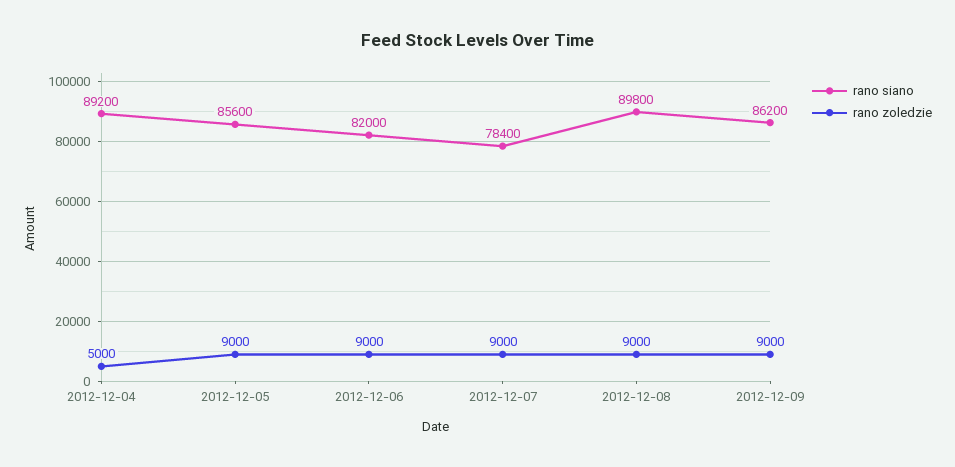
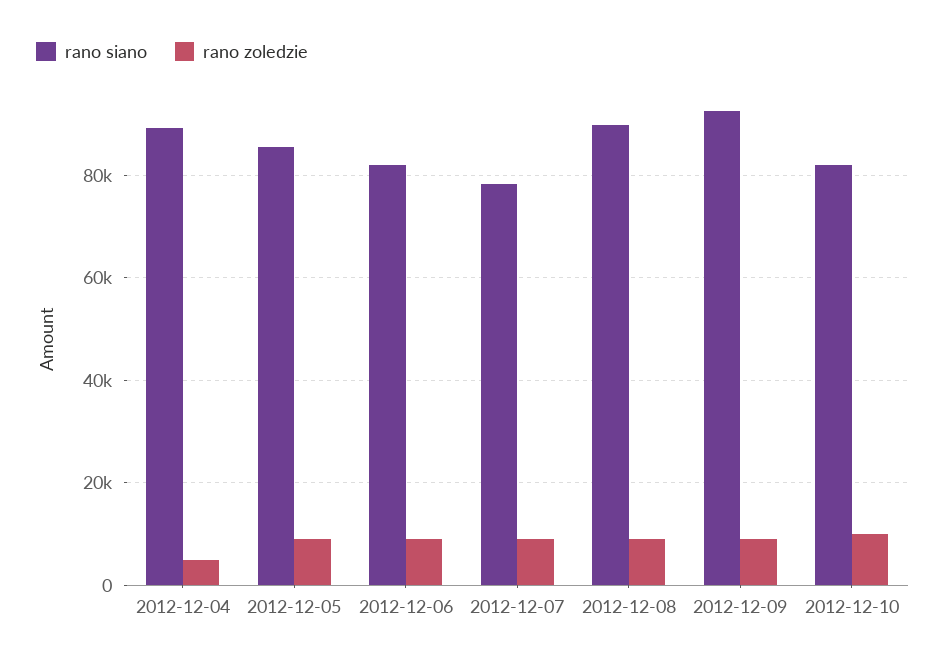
rano siano, 2012-12-09: 86200 -> 92000
rano siano, 2012-12-10: none -> 82000
rano zoledzie, 2012-12-10: none -> 10000

